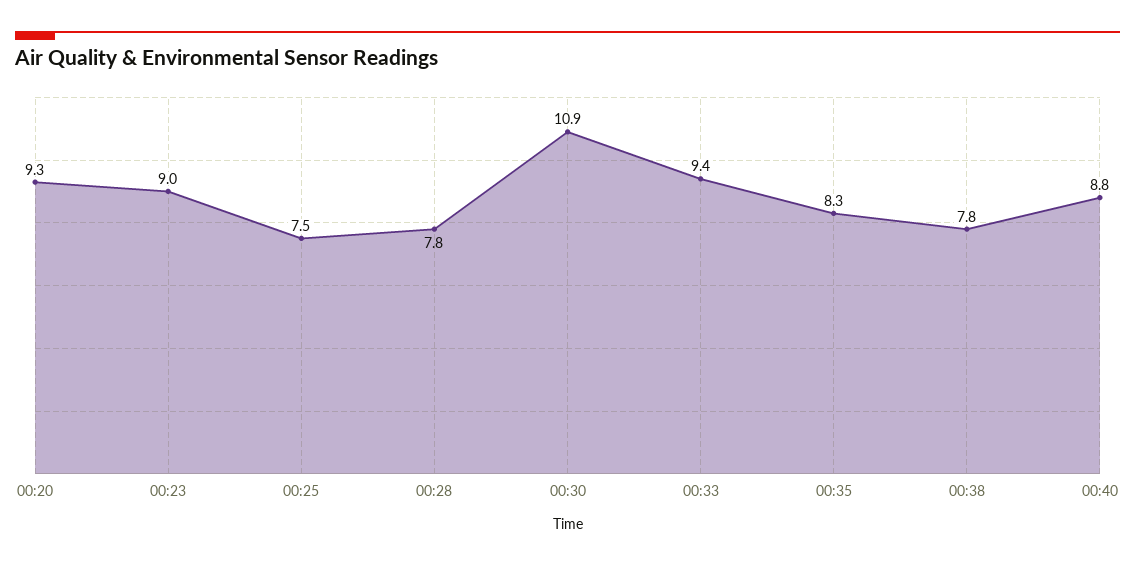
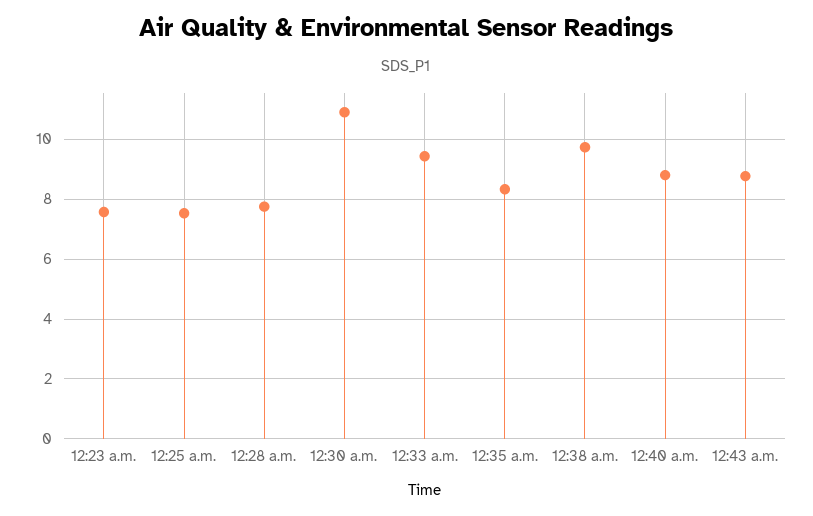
00:20: 9.3 -> none
00:23: 9 -> 7.5
00:38: 7.8 -> 9.75
12:43 a.m.: none -> 8.75

